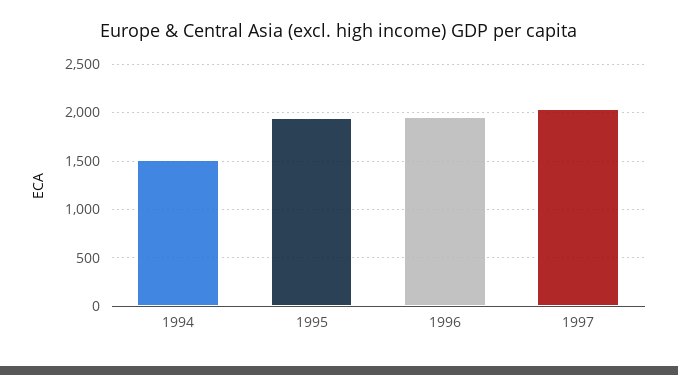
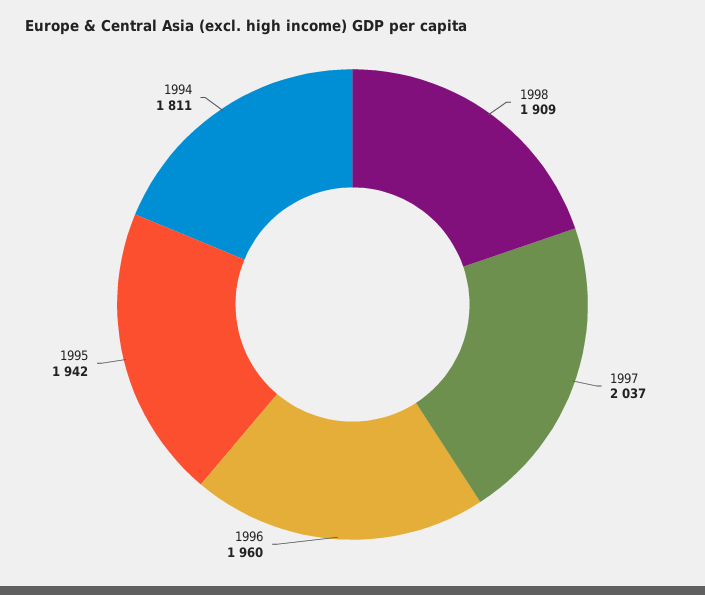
1994: 1500 -> 1811
1998: none -> 1909

